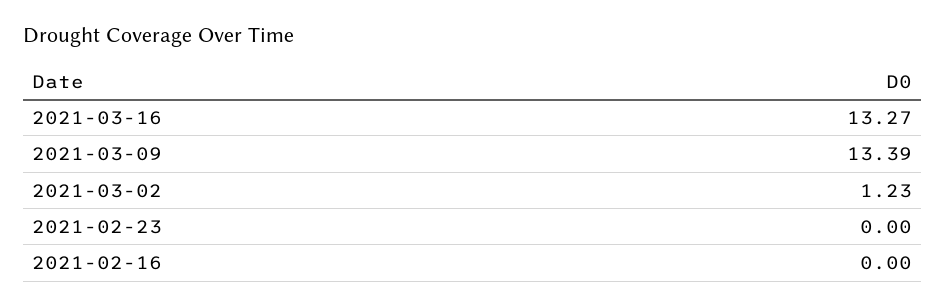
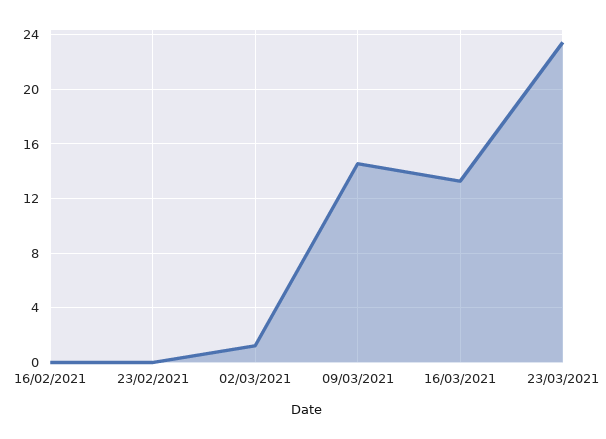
2021-03-09: 13.39 -> 14.5
23/03/2021: none -> 23.5

